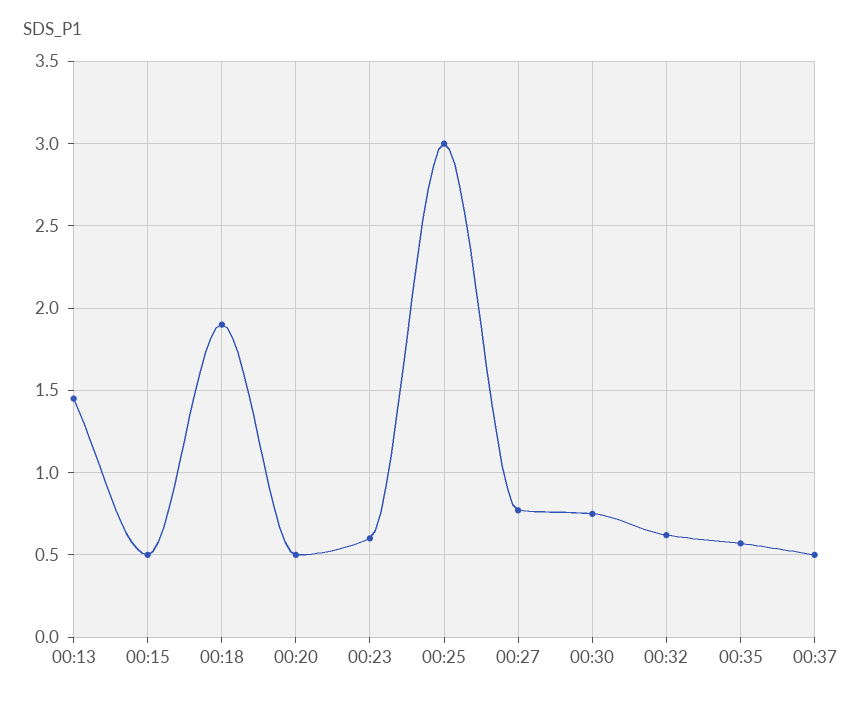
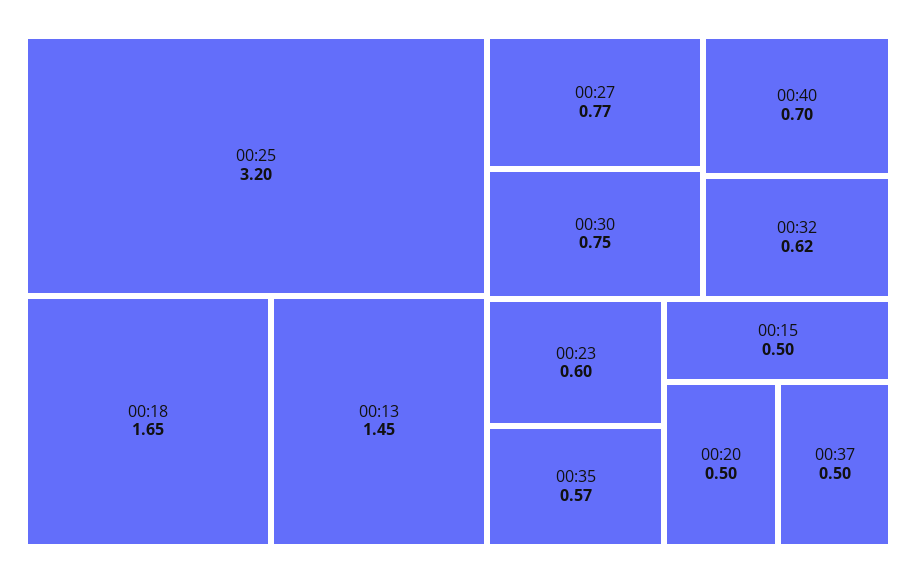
00:18: 1.9 -> 1.65
00:25: 3 -> 3.2
00:40: none -> 0.7

